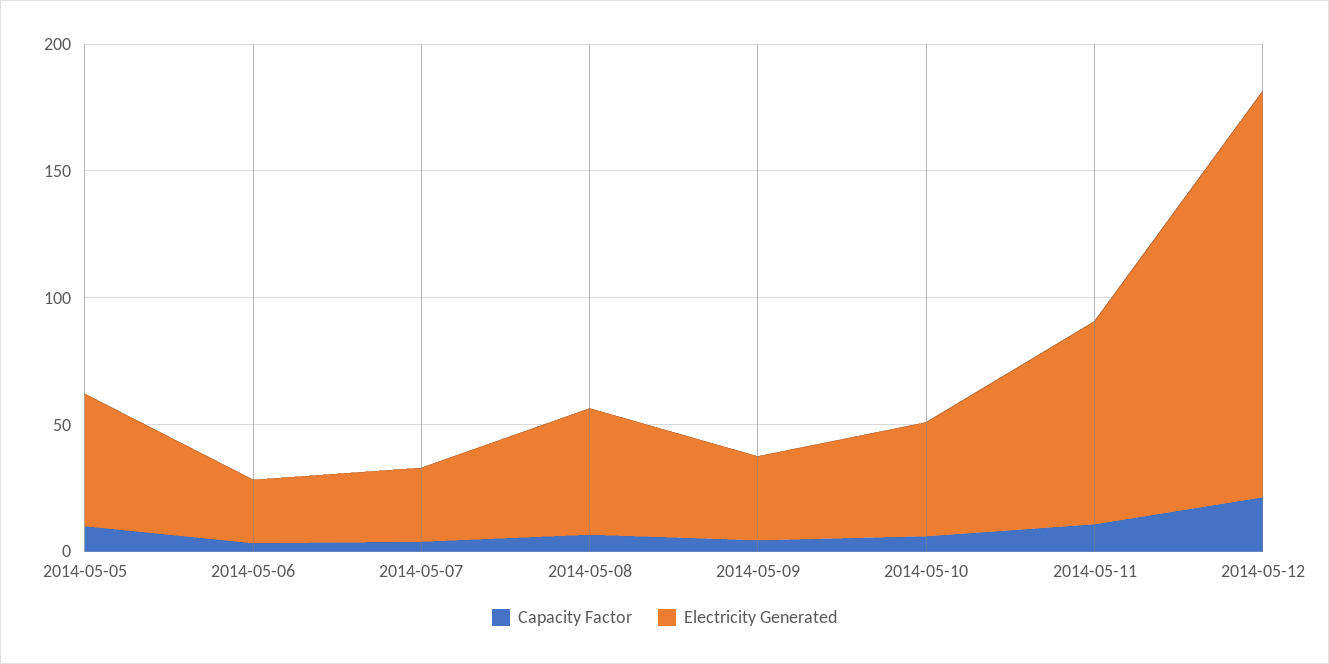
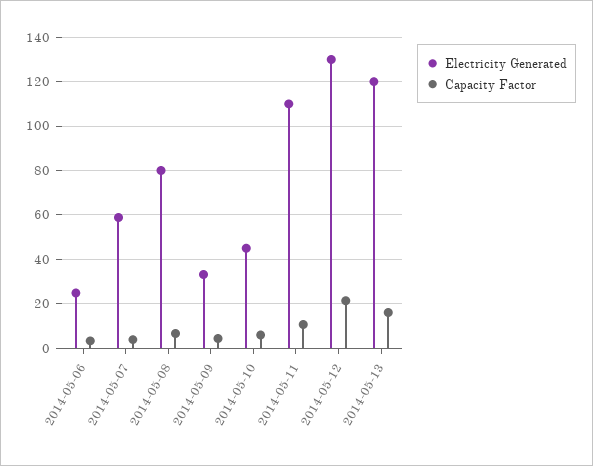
Capacity Factor, 2014-05-05: 10 -> none
Electricity Generated, 2014-05-05: 50 -> none
Electricity Generated, 2014-05-07: 30 -> 60
Electricity Generated, 2014-05-08: 50 -> 80
Electricity Generated, 2014-05-11: 80 -> 110
Electricity Generated, 2014-05-12: 160 -> 130
Electricity Generated, 2014-05-13: none -> 120
Capacity Factor, 2014-05-13: none -> 15

